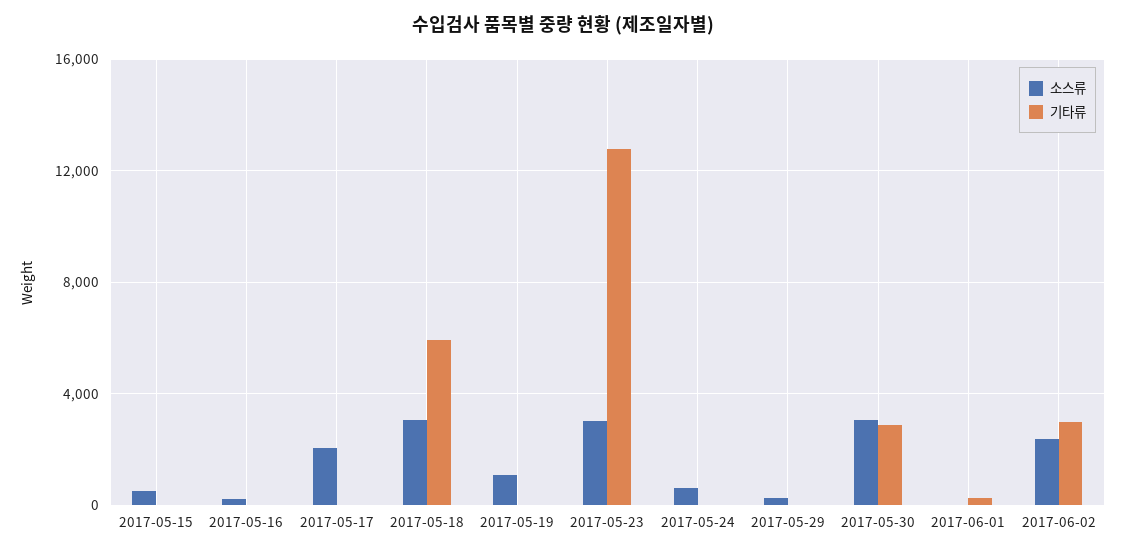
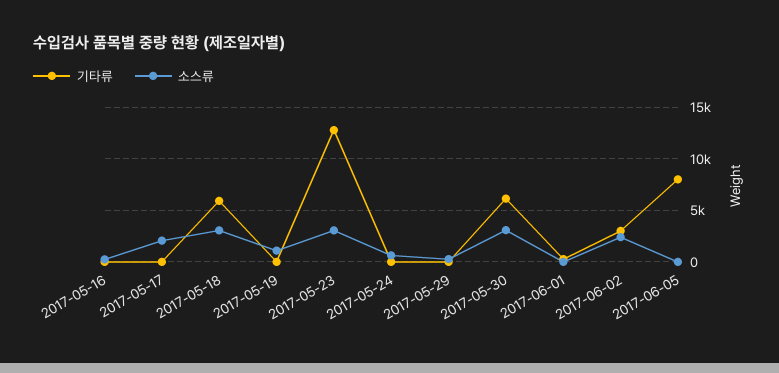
소스류, 2017-05-15: 500 -> none
기타류, 2017-05-15: 0 -> none
기타류, 2017-05-30: 3000 -> 6000
기타류, 2017-06-05: none -> 8000
소스류, 2017-06-05: none -> 0

